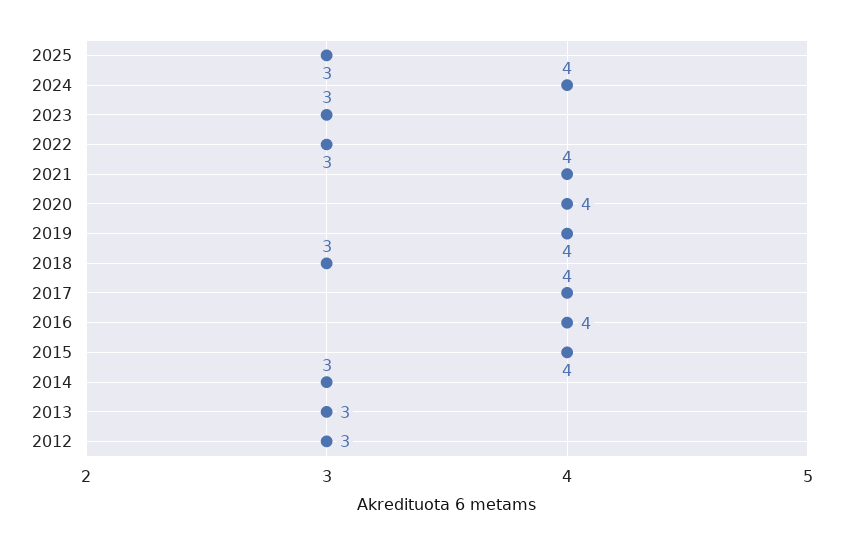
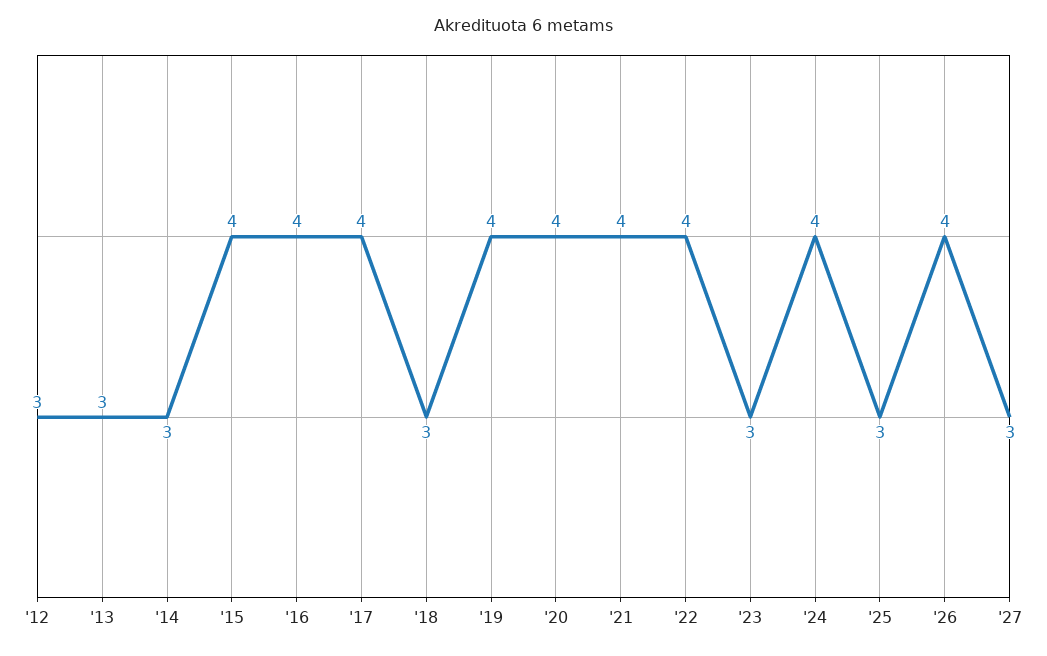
2022: 3 -> 4
'26: none -> 4
'27: none -> 3

